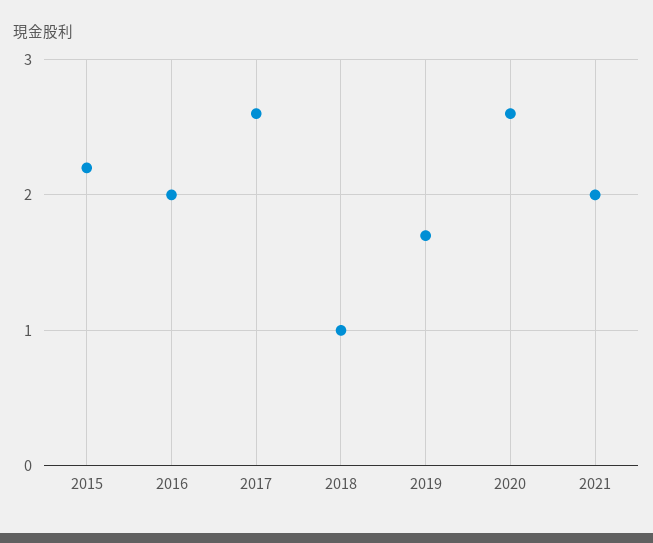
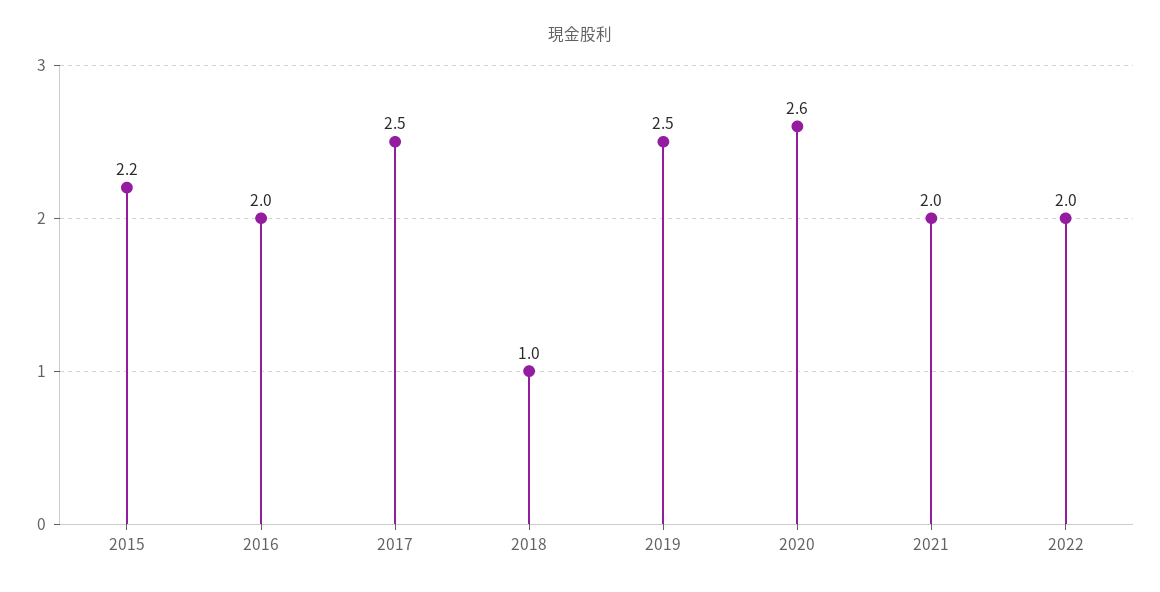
2017: 2.6 -> 2.5
2019: 1.7 -> 2.5
2022: none -> 2

